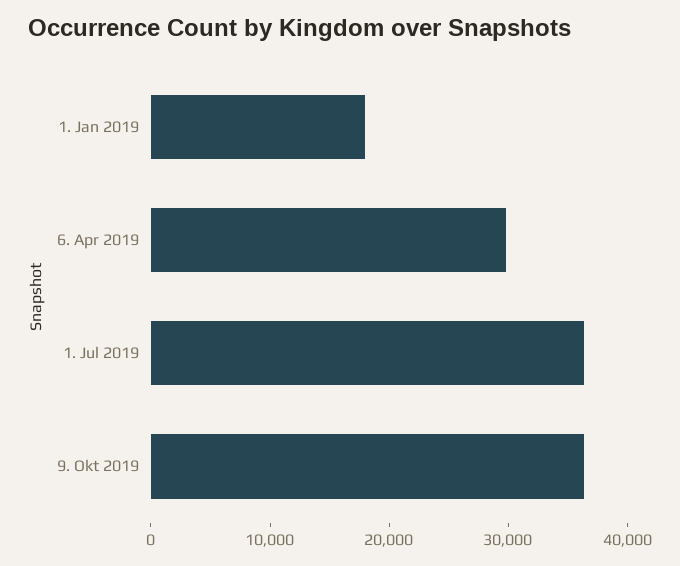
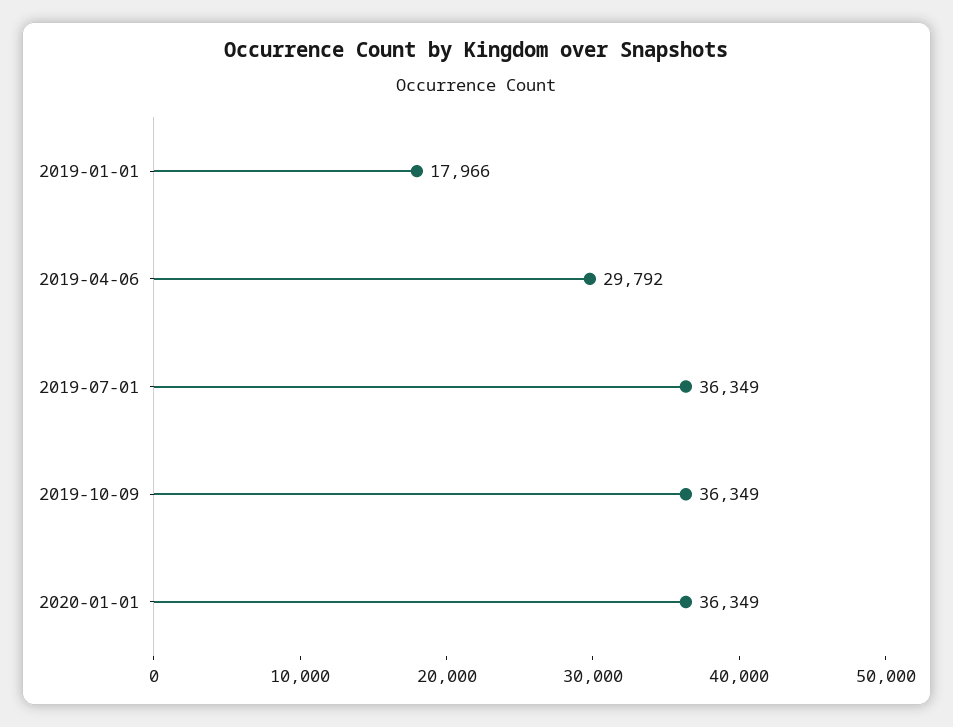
2020-01-01: none -> 36349

